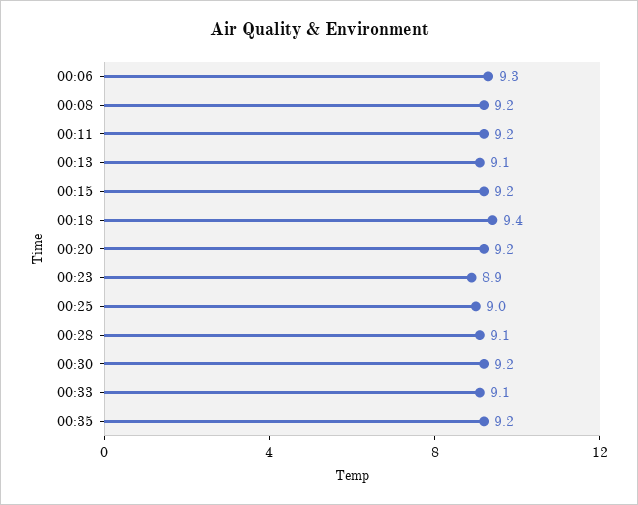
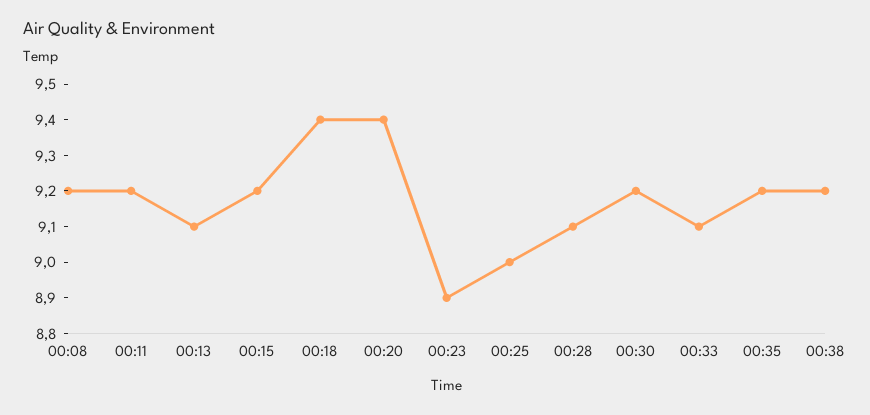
00:06: 9.3 -> none
00:20: 9.2 -> 9.4
00:38: none -> 9.2

